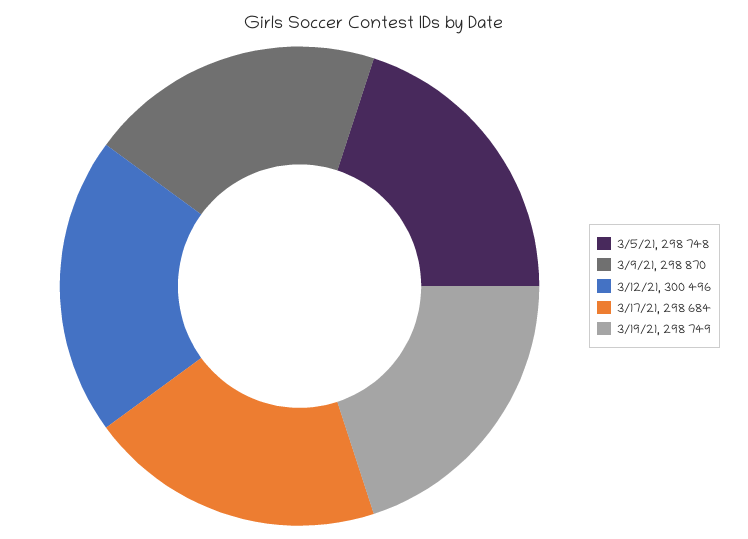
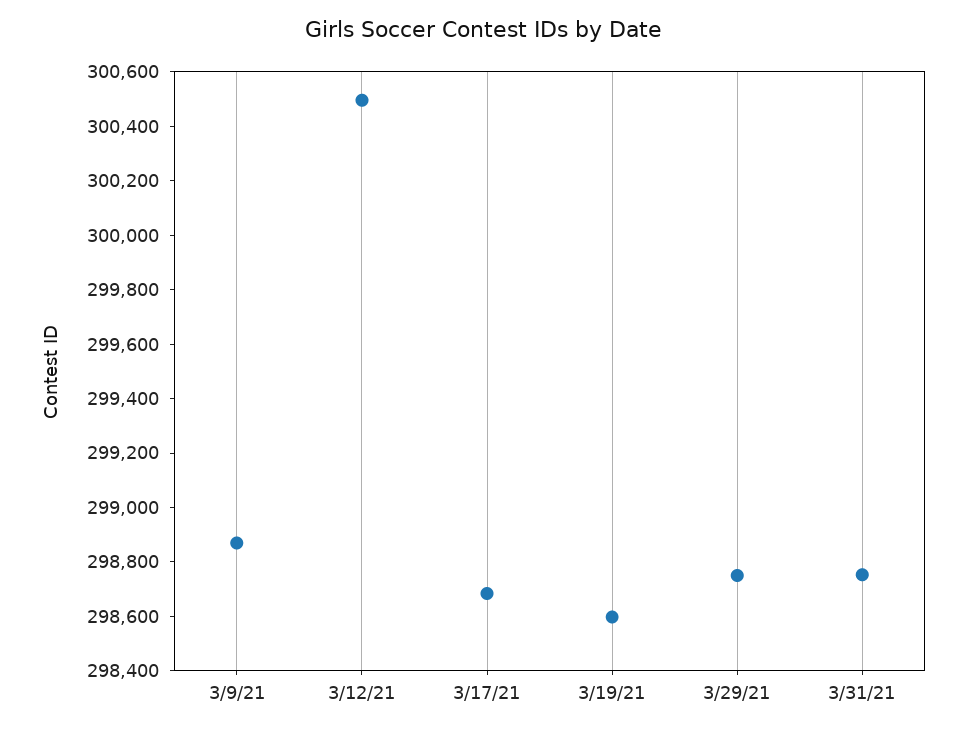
3/5/21: 298748 -> none
3/19/21: 298749 -> 298600
3/29/21: none -> 298750
3/31/21: none -> 298750

